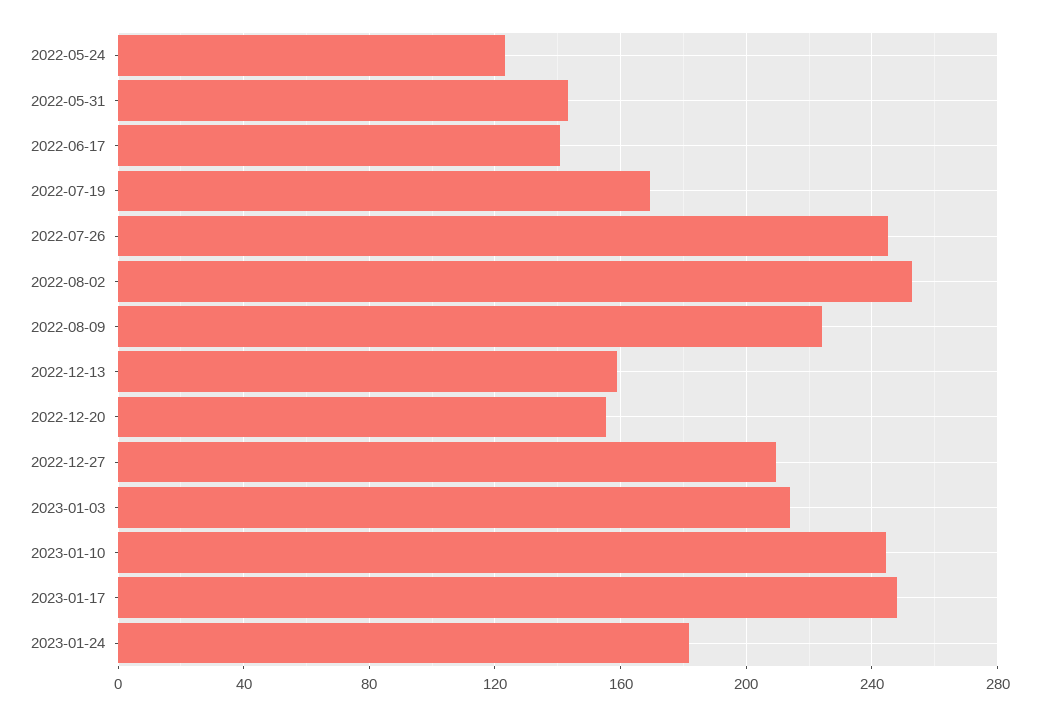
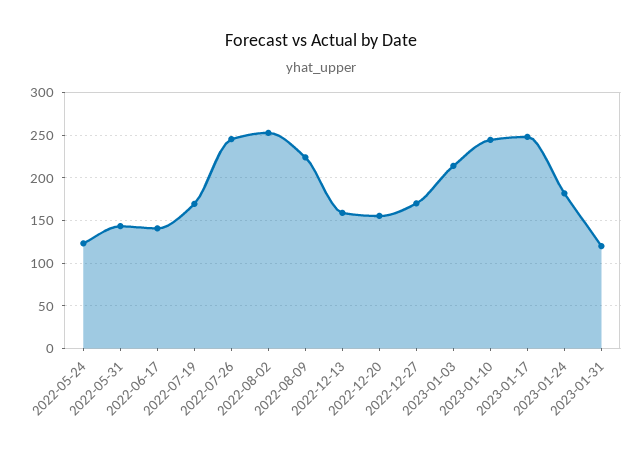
2022-12-27: 210 -> 170
2023-01-31: none -> 120

